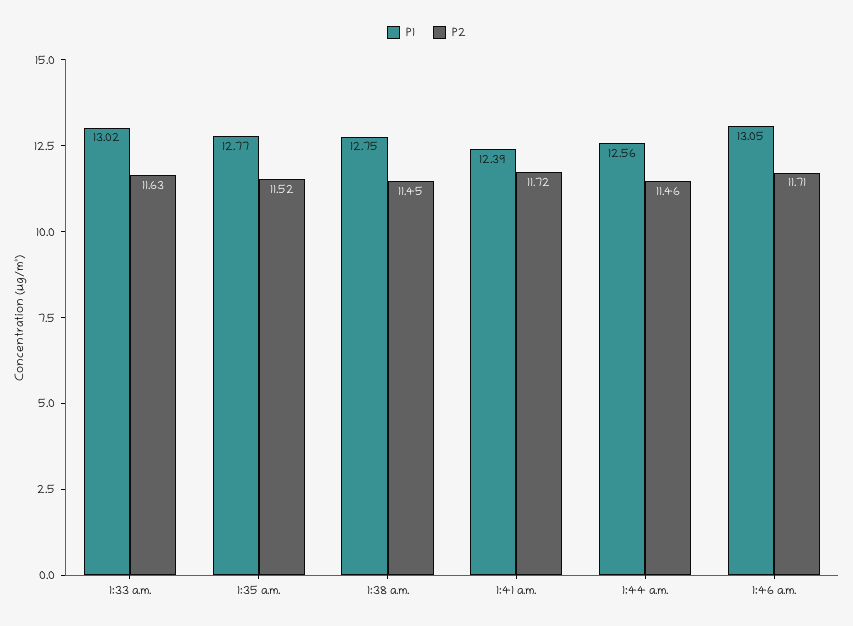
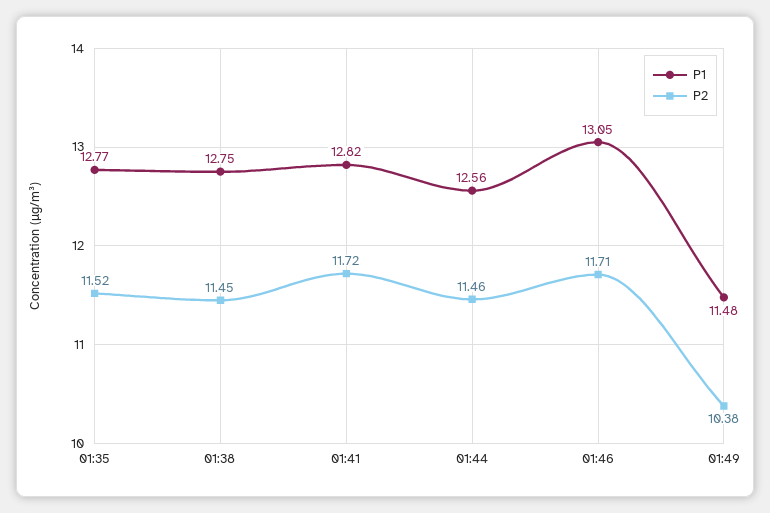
P1, 1:33 a.m.: 13.02 -> none
P2, 1:33 a.m.: 11.63 -> none
P1, 1:41 a.m.: 12.39 -> 12.82
P1, 01:49: none -> 11.48
P2, 01:49: none -> 10.38

